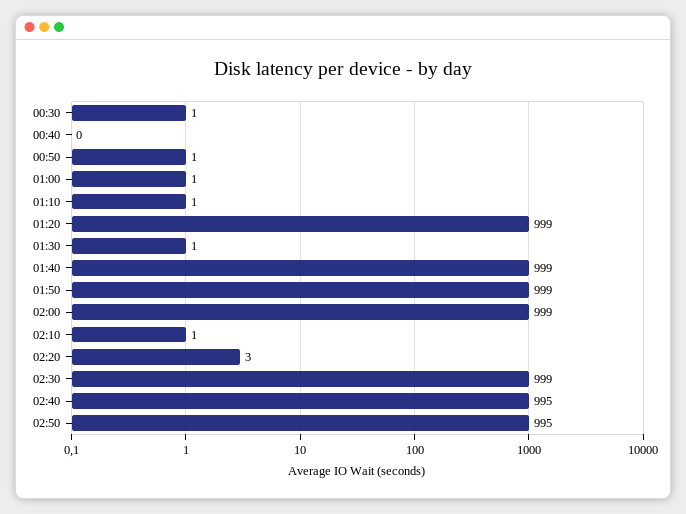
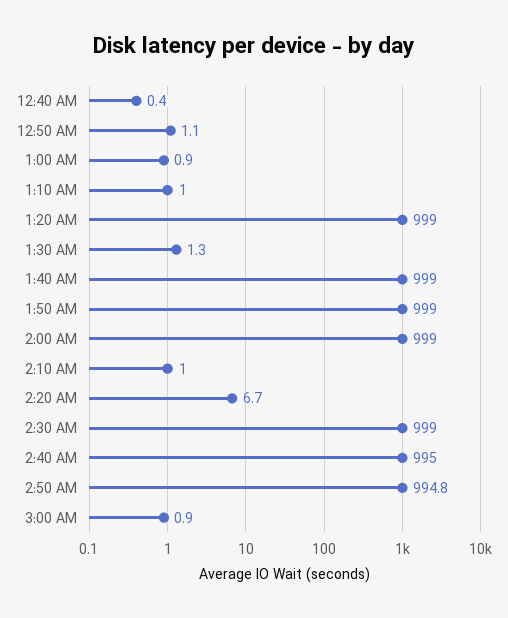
00:30: 1 -> none
02:20: 3 -> 6.7
3:00 AM: none -> 0.9

